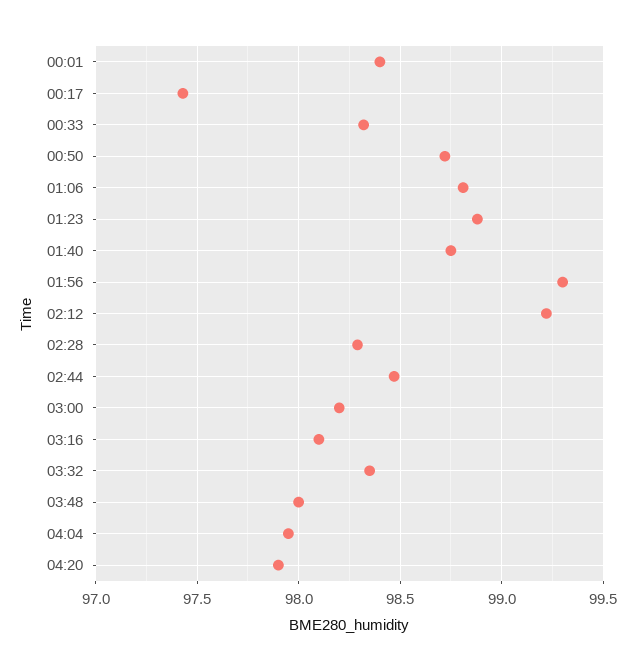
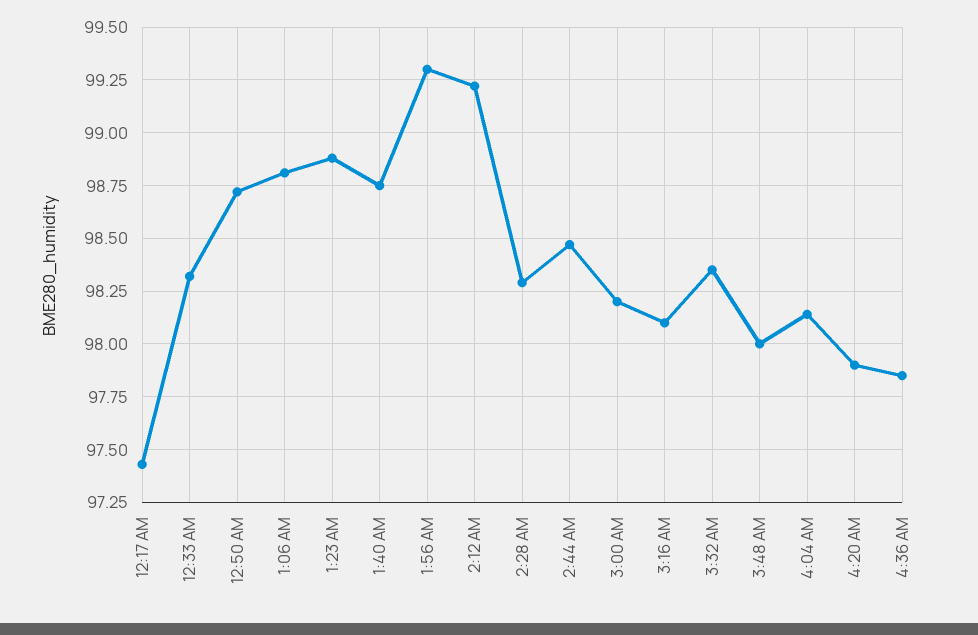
00:01: 98.4 -> none
04:04: 97.95 -> 98.15
4:36 AM: none -> 97.85

